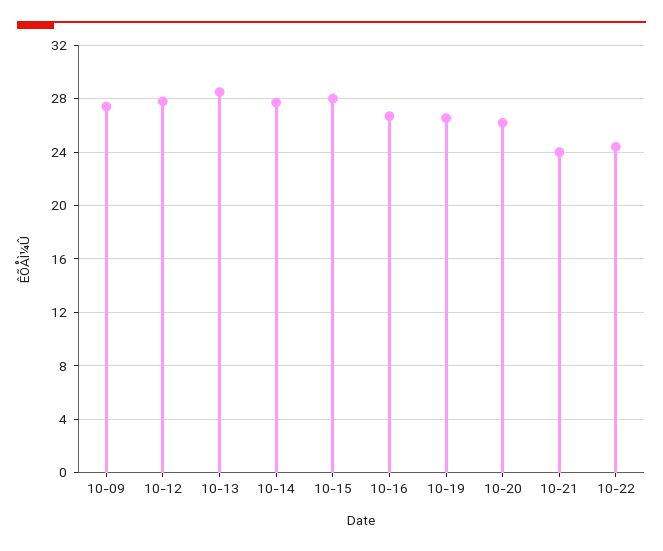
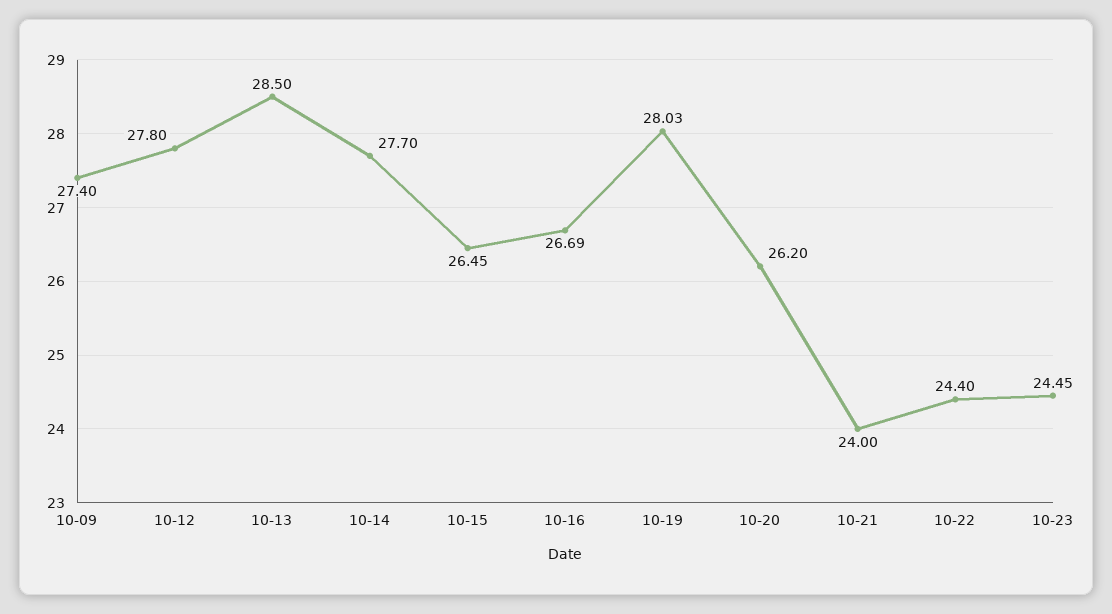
10-15: 28 -> 26.45
10-19: 26.5 -> 28.03
10-23: none -> 24.45

